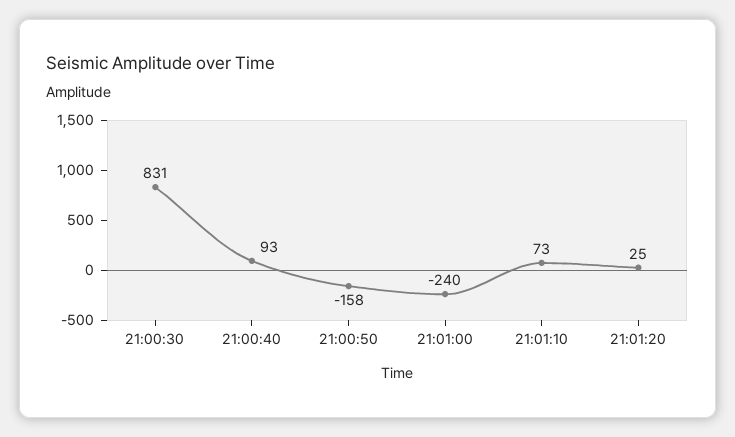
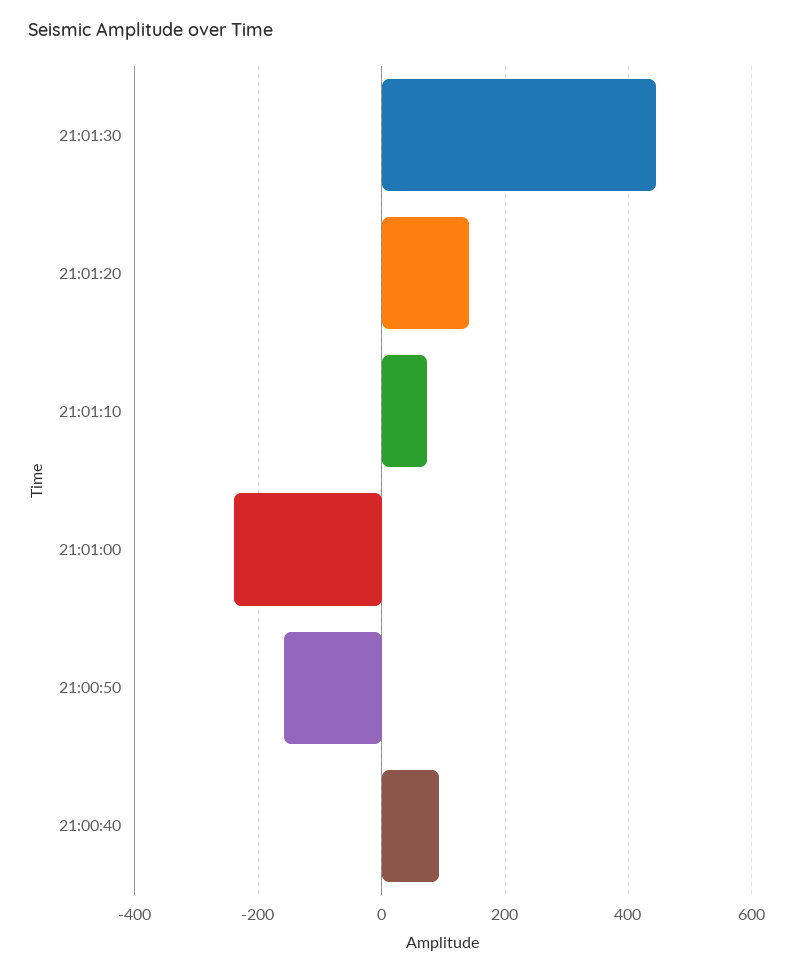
21:00:30: 831 -> none
21:01:20: 25 -> 140
21:01:30: none -> 440

